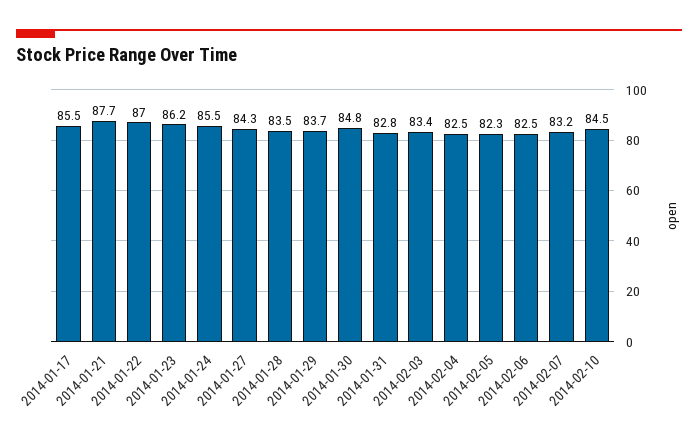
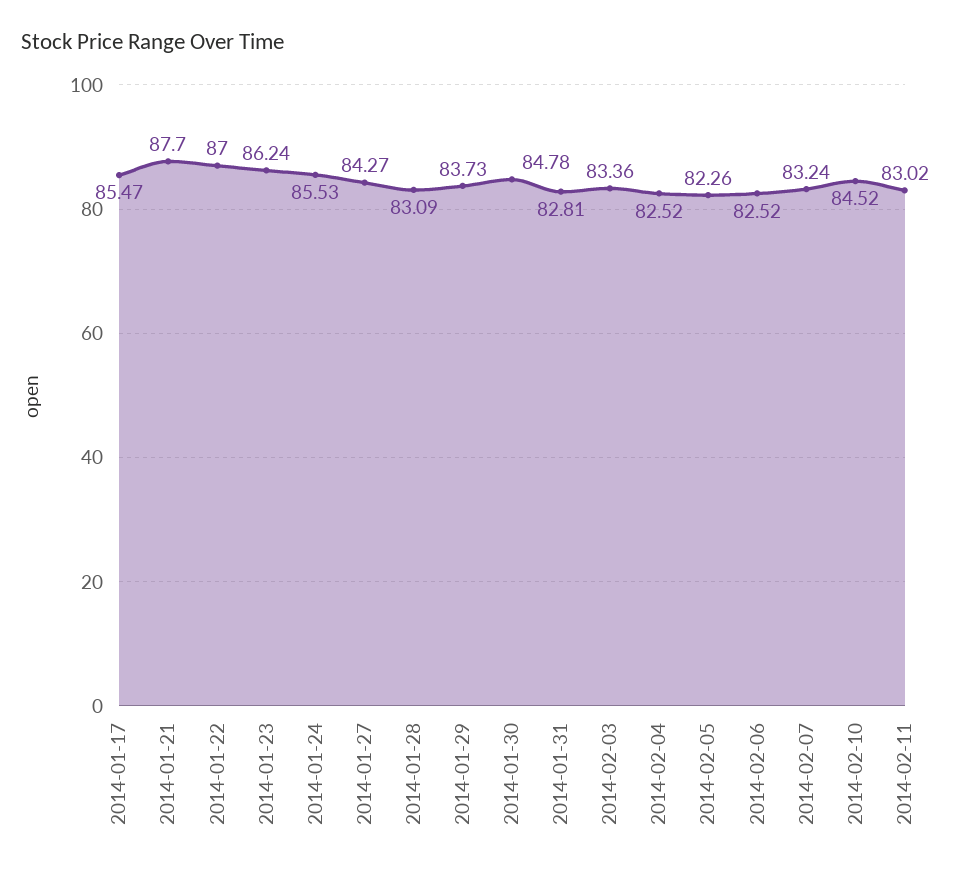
2014-01-28: 83.5 -> 83.09
2014-02-11: none -> 83.02

